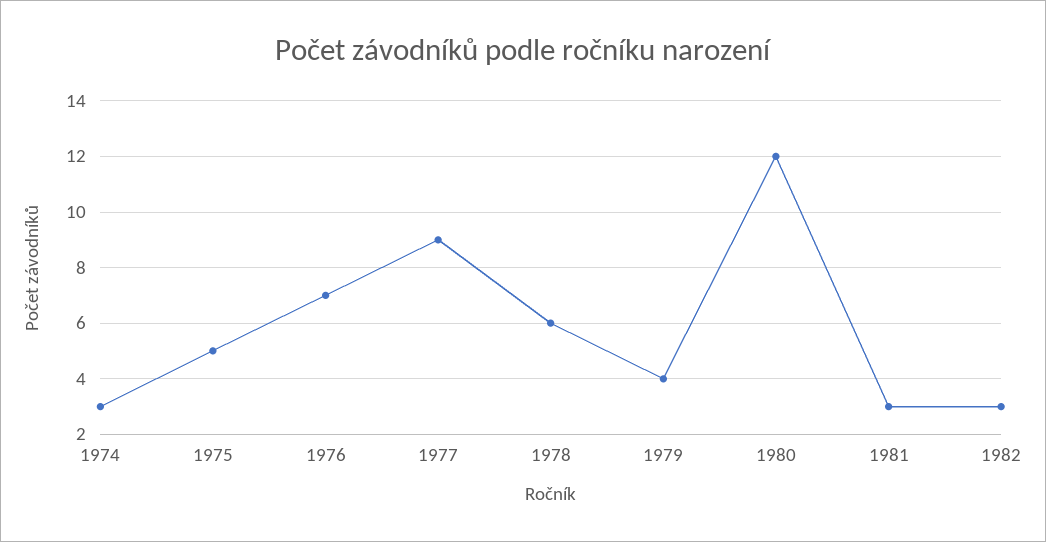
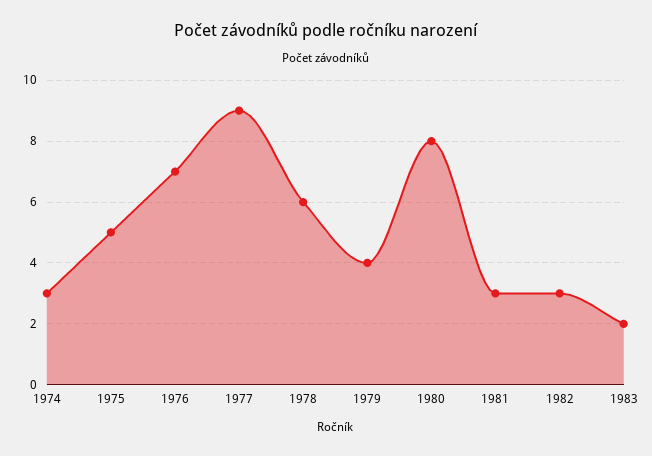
1980: 12 -> 8
1983: none -> 2

